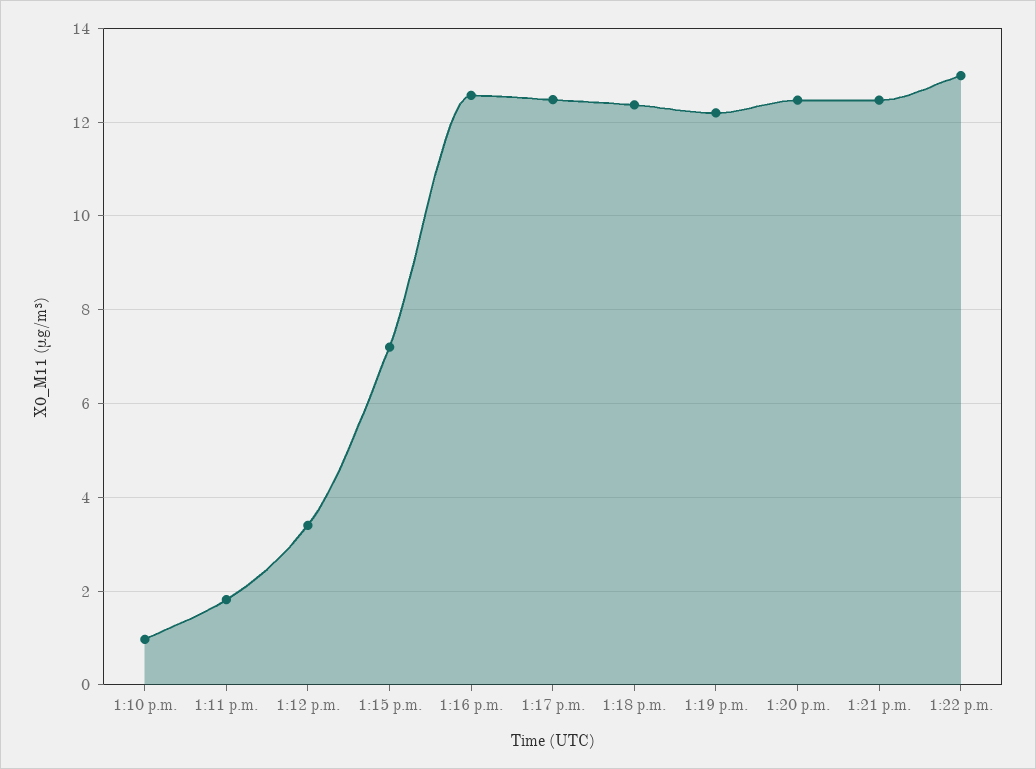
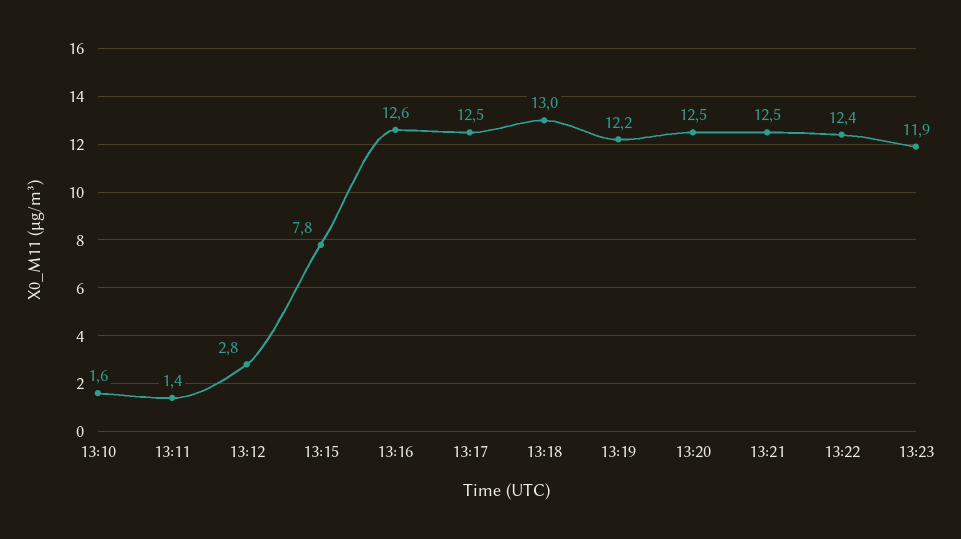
1:10 p.m.: 1 -> 1.6
1:11 p.m.: 1.8 -> 1.4
1:12 p.m.: 3.4 -> 2.8
1:15 p.m.: 7.2 -> 7.8
1:18 p.m.: 12.4 -> 13
1:22 p.m.: 13 -> 12.4
13:23: none -> 11.9

